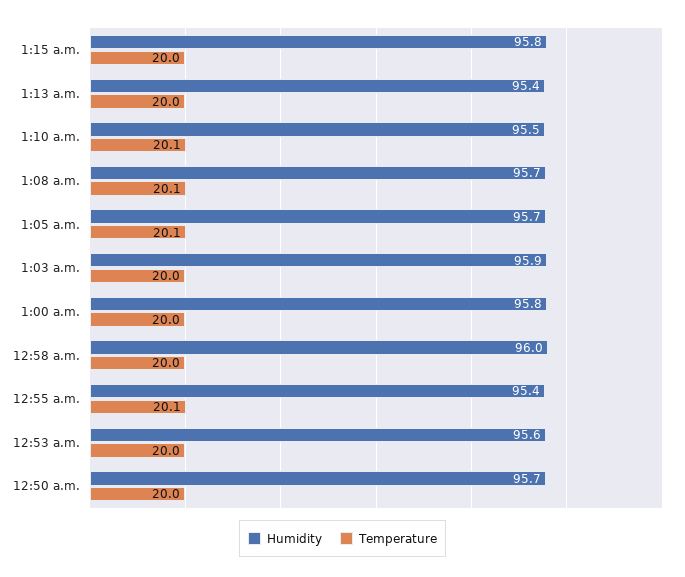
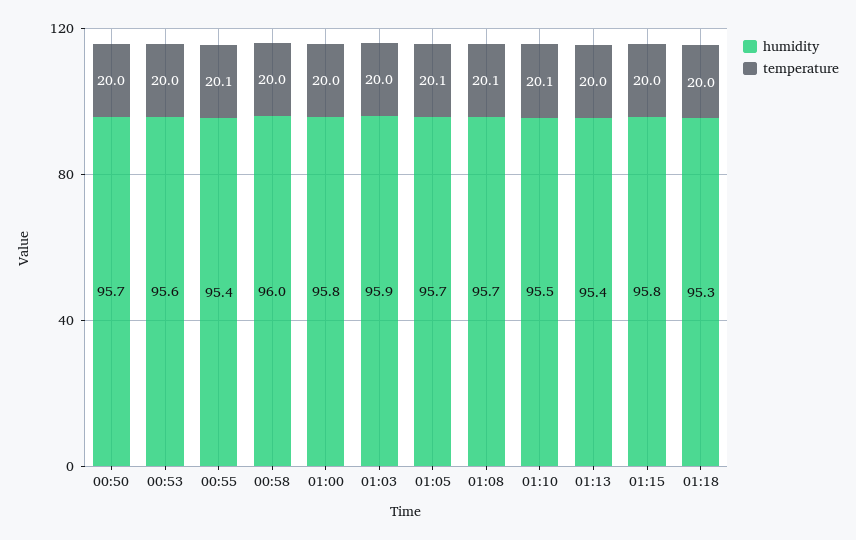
Humidity, 01:18: none -> 95.3
Temperature, 01:18: none -> 20

